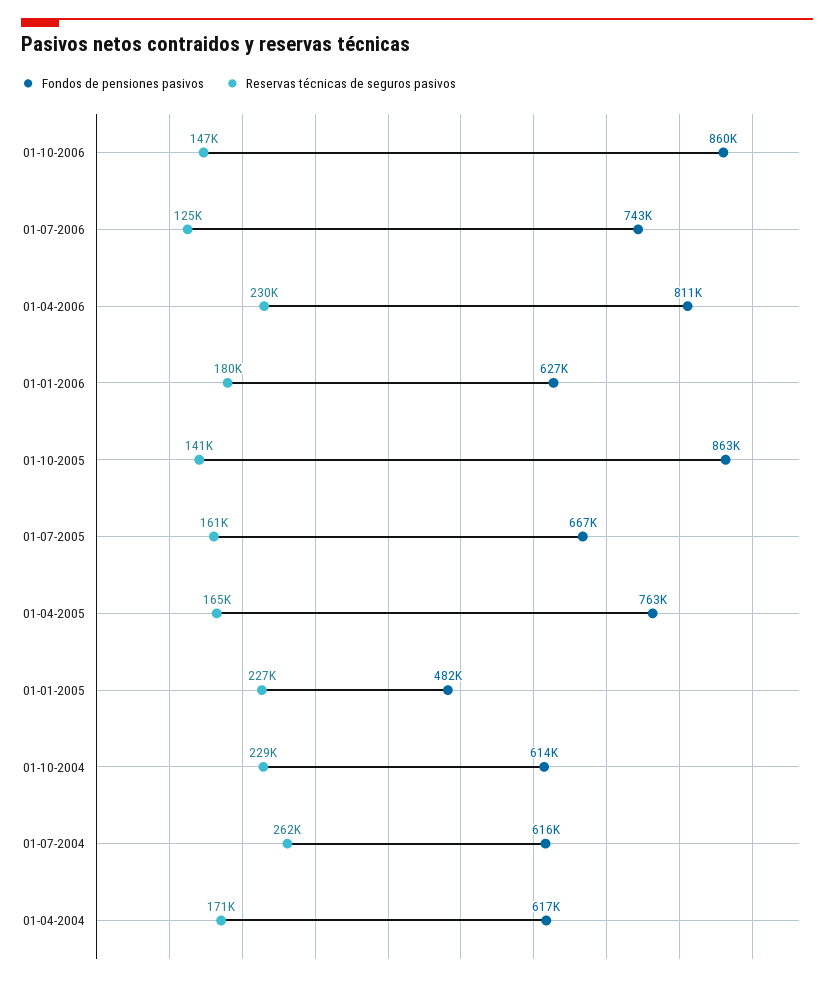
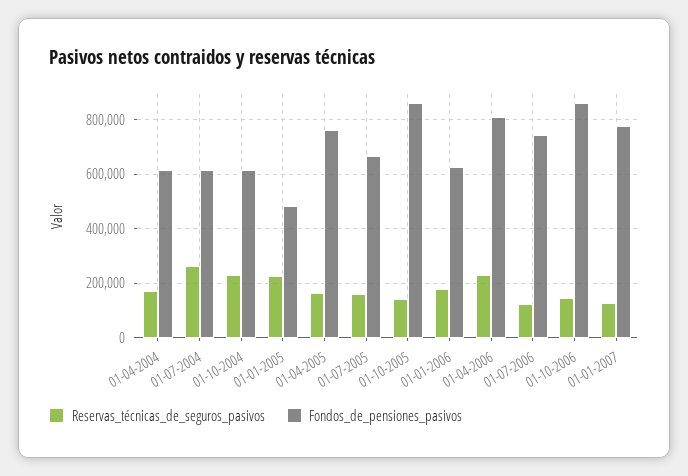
Reservas técnicas de seguros pasivos, 01-01-2007: none -> 125000
Fondos de pensiones pasivos, 01-01-2007: none -> 775000

